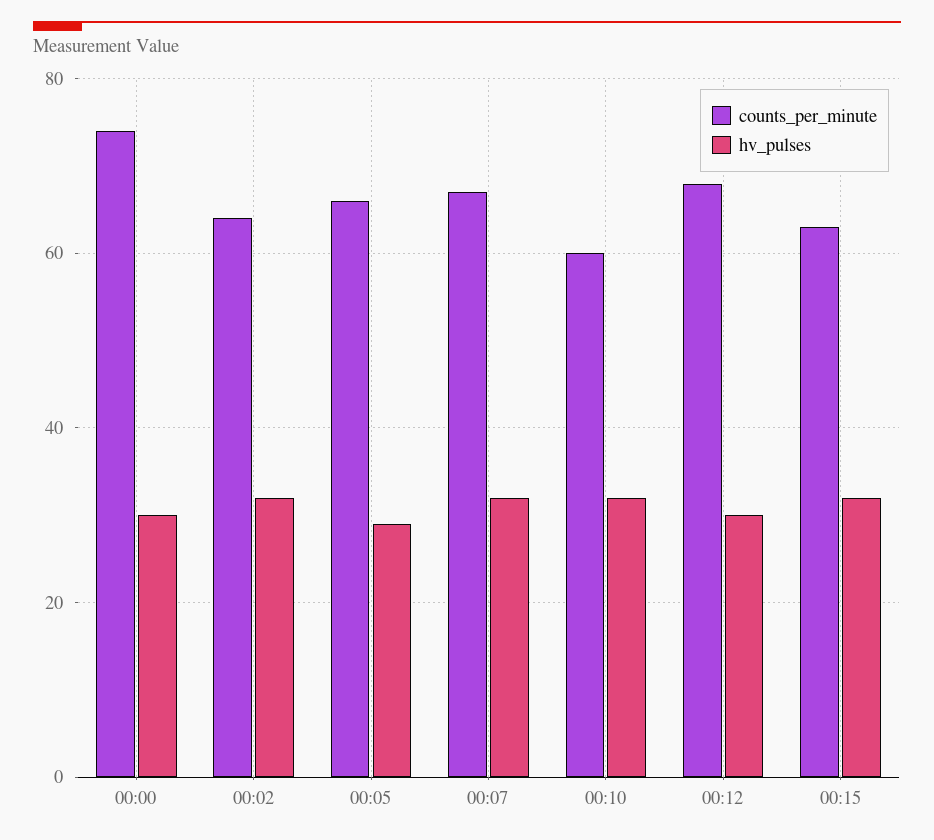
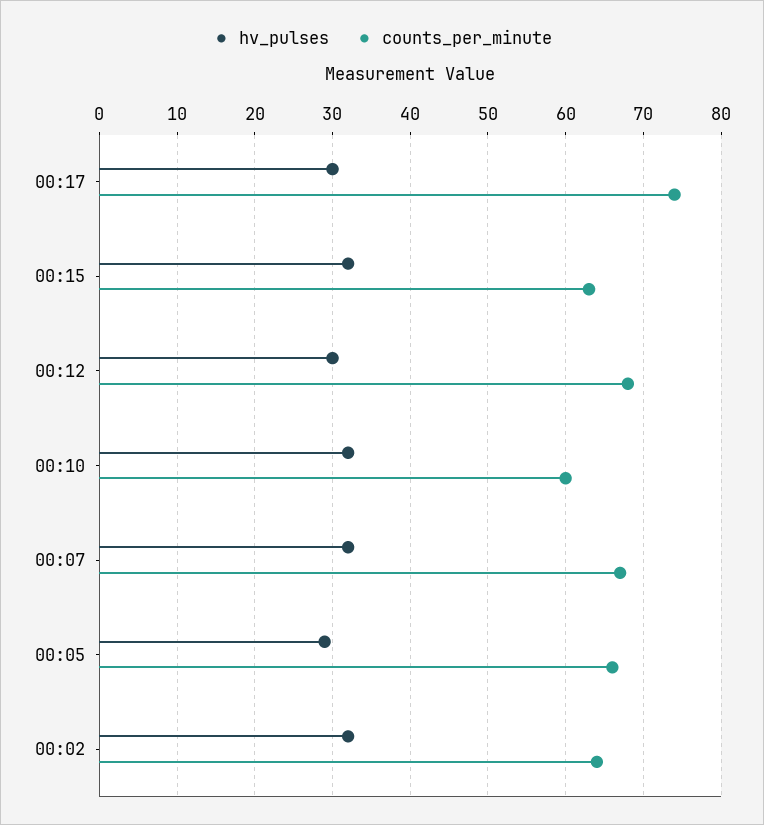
counts_per_minute, 00:00: 75 -> none
hv_pulses, 00:00: 30 -> none
hv_pulses, 00:17: none -> 30
counts_per_minute, 00:17: none -> 74

